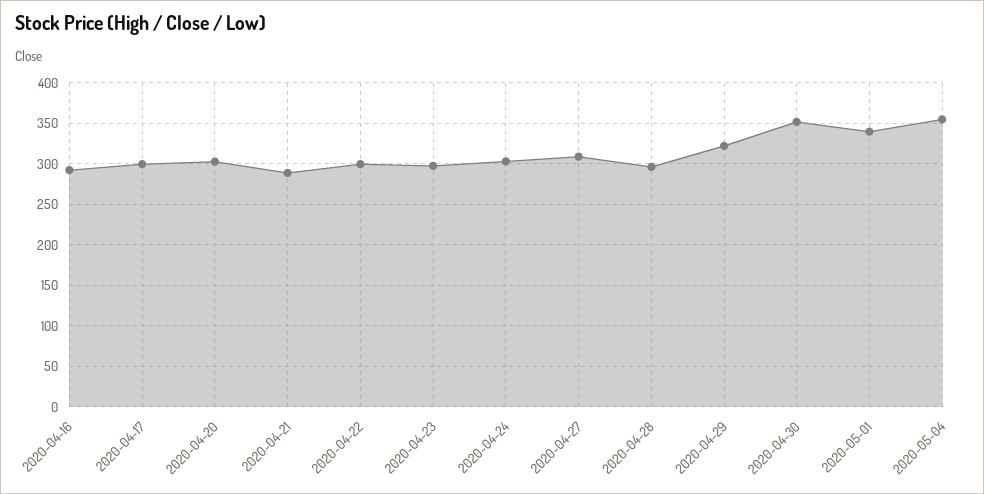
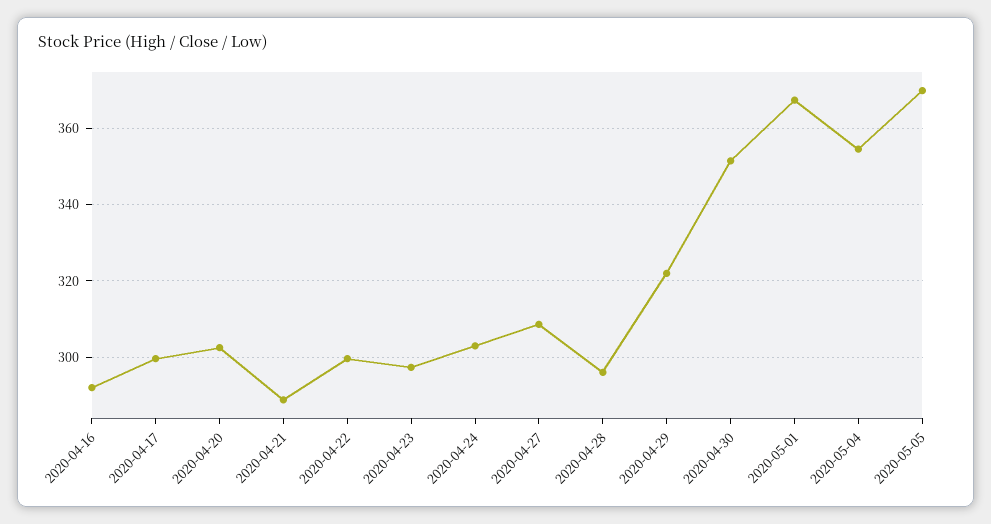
2020-05-01: 340 -> 368
2020-05-05: none -> 370

